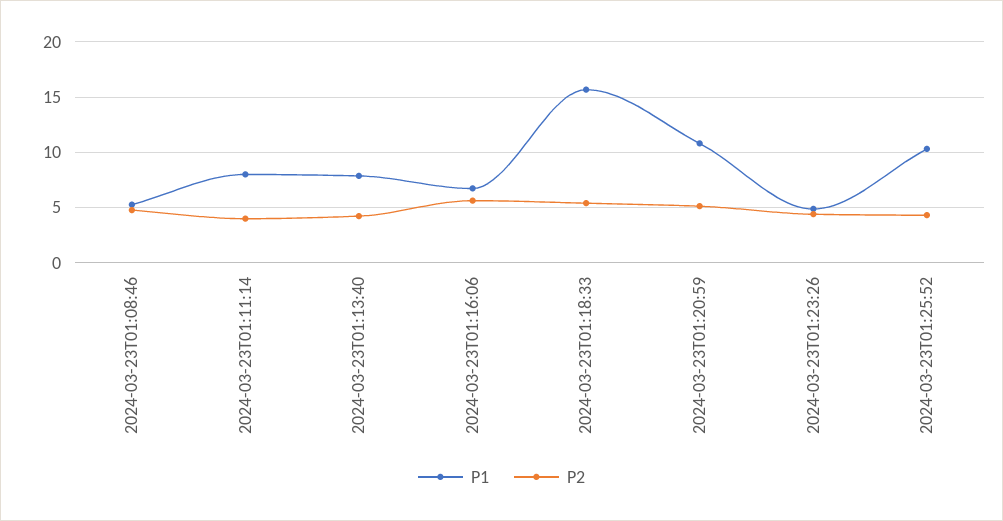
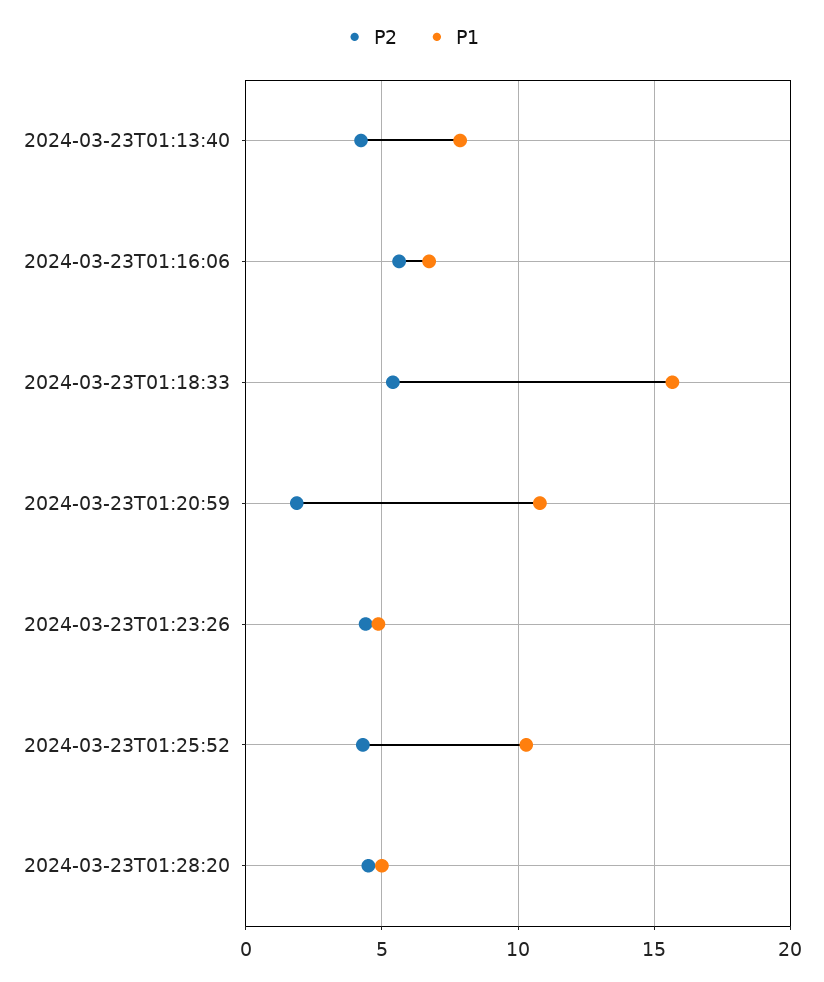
P1, 2024-03-23T01:08:46: 5 -> none
P2, 2024-03-23T01:08:46: 5 -> none
P1, 2024-03-23T01:11:14: 8 -> none
P2, 2024-03-23T01:11:14: 4 -> none
P2, 2024-03-23T01:20:59: 5 -> 2
P2, 2024-03-23T01:28:20: none -> 4.5
P1, 2024-03-23T01:28:20: none -> 5

